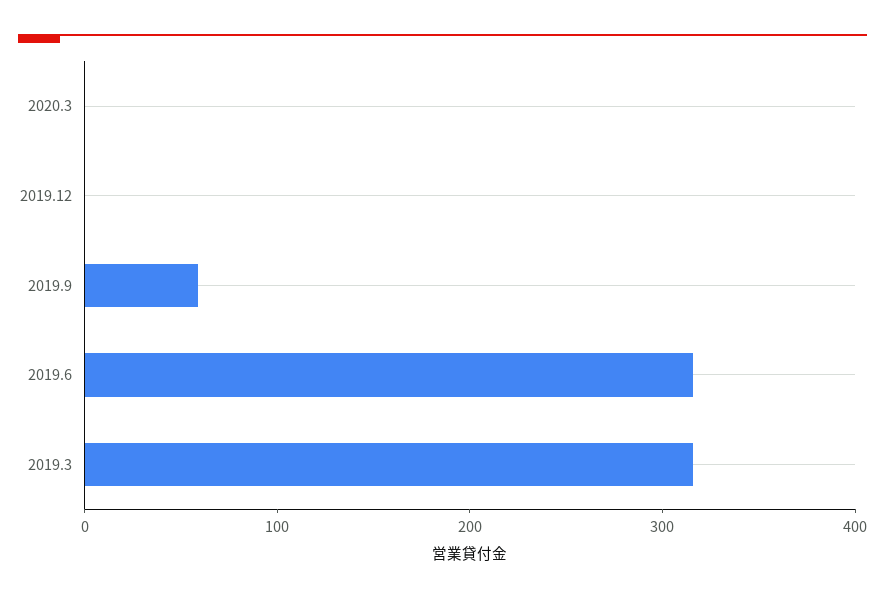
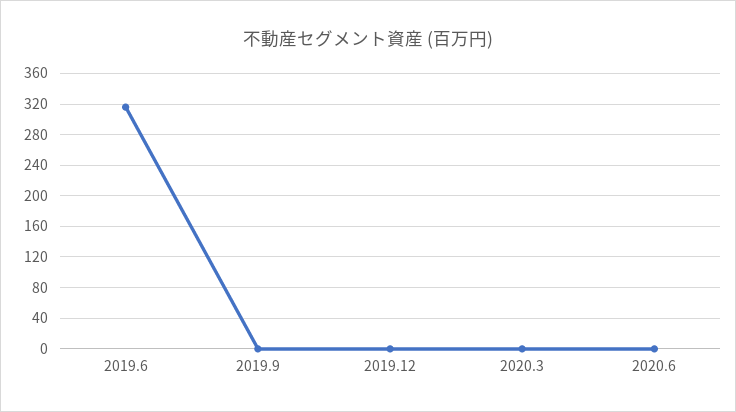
2019.9: 60 -> 0
2019.3: 320 -> none
2020.6: none -> 0

